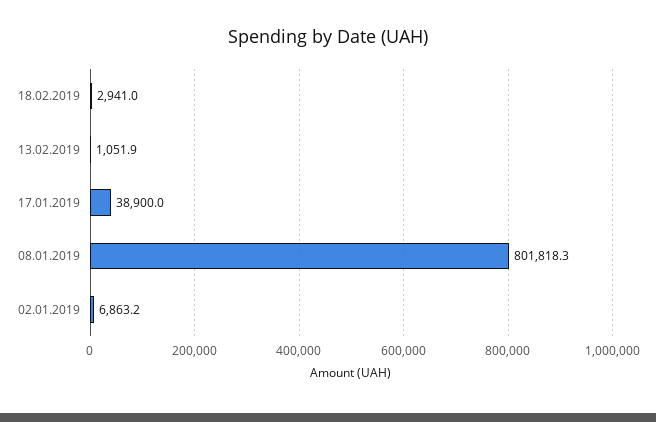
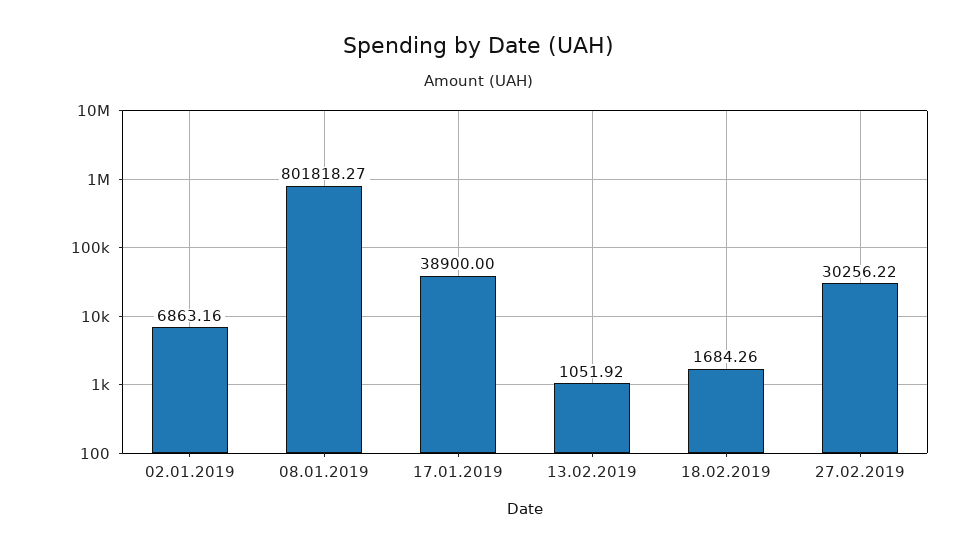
18.02.2019: 2941 -> 1684.26
27.02.2019: none -> 30256.22

